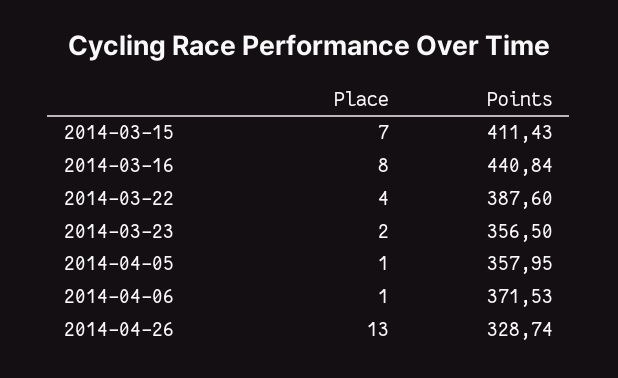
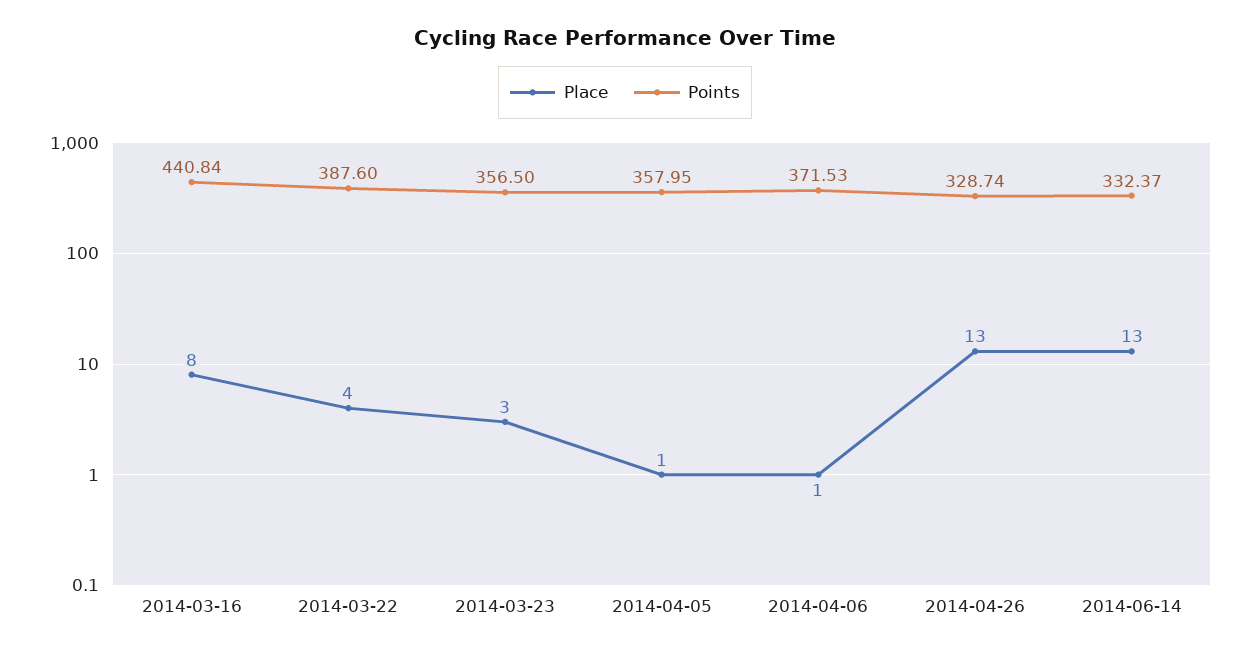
Place, 2014-03-15: 7 -> none
Points, 2014-03-15: 411.43 -> none
Place, 2014-03-23: 2 -> 3
Place, 2014-06-14: none -> 13
Points, 2014-06-14: none -> 332.37

